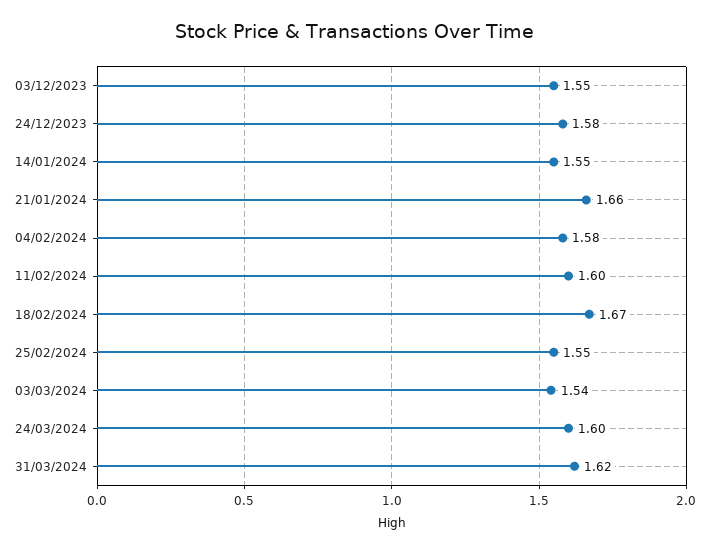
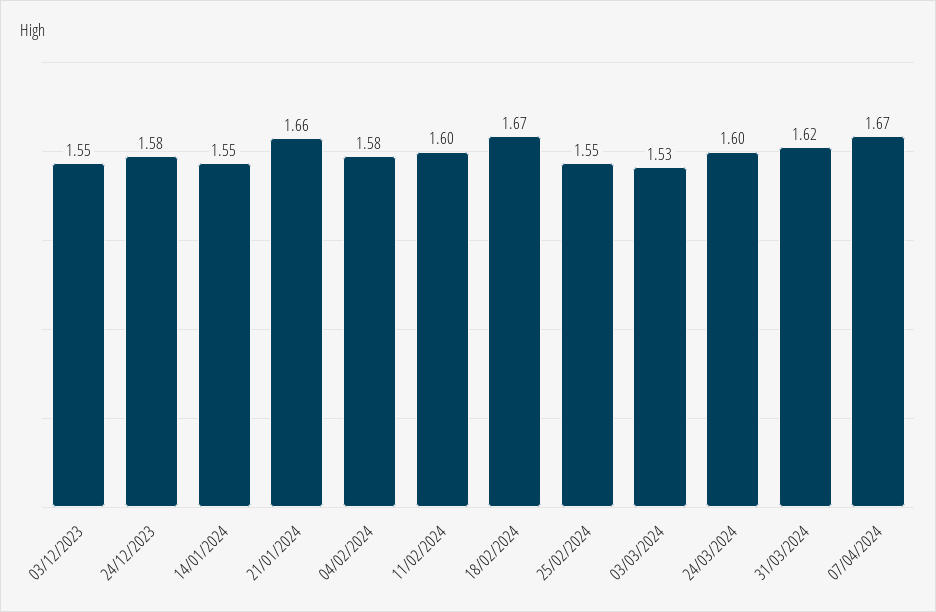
03/03/2024: 1.54 -> 1.53
07/04/2024: none -> 1.67

